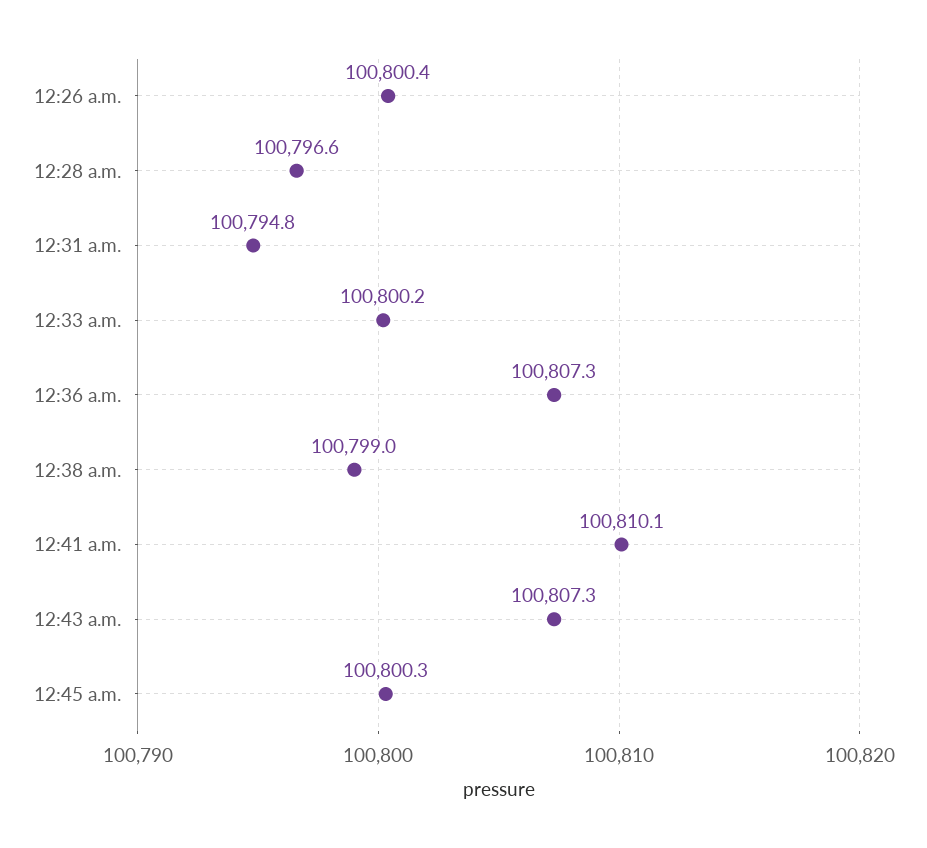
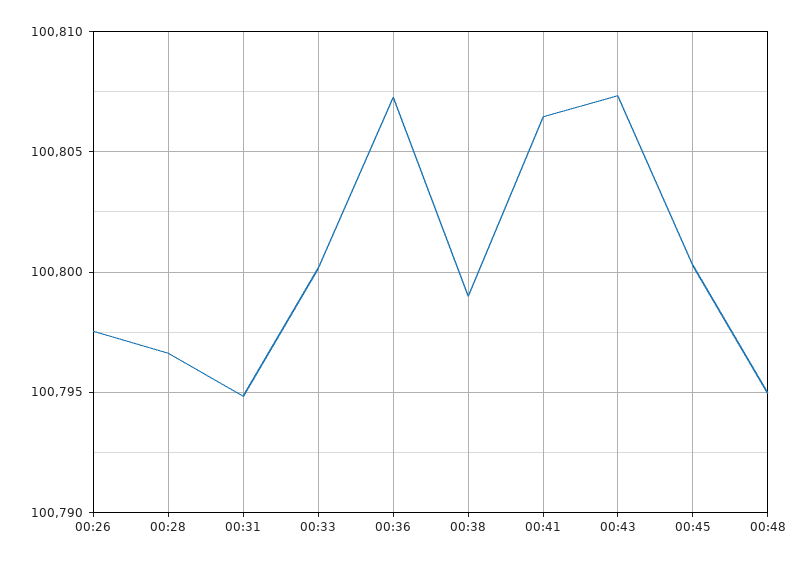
12:26 a.m.: 100800.4 -> 100797.5
12:41 a.m.: 100810.1 -> 100806.5
00:48: none -> 100795

